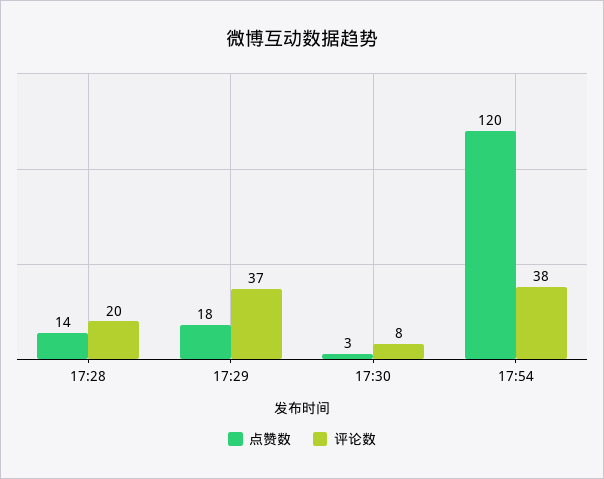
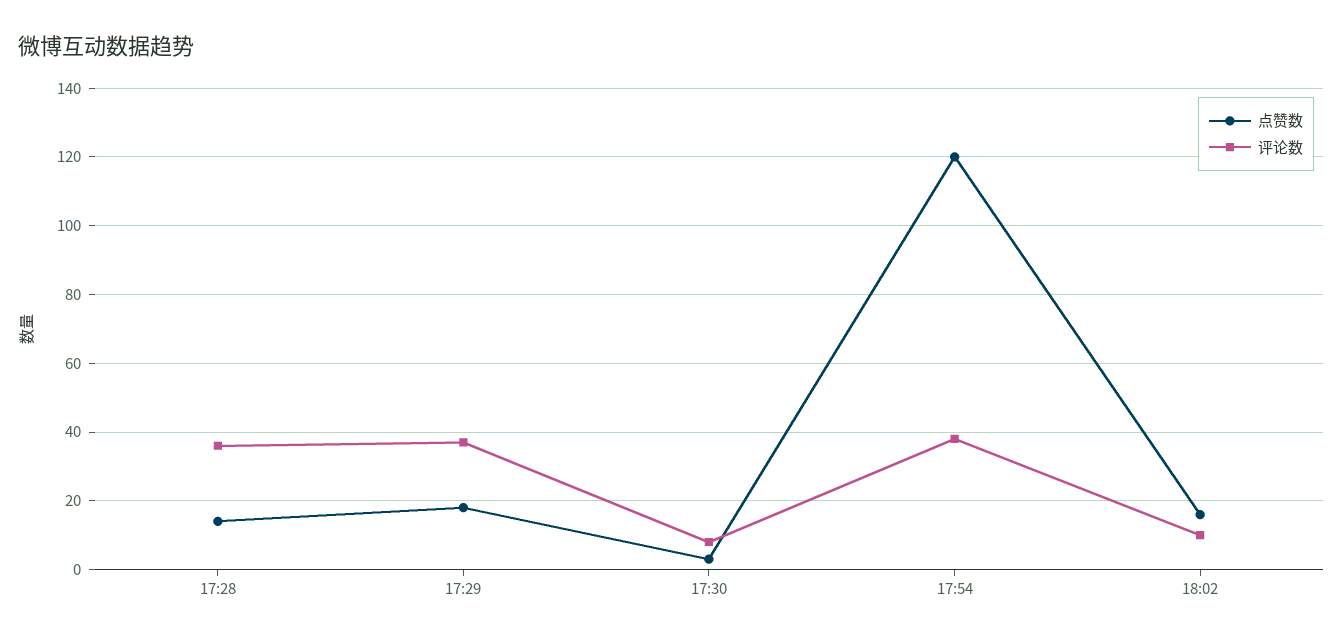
评论数, 17:28: 20 -> 35
点赞数, 18:02: none -> 15
评论数, 18:02: none -> 10

